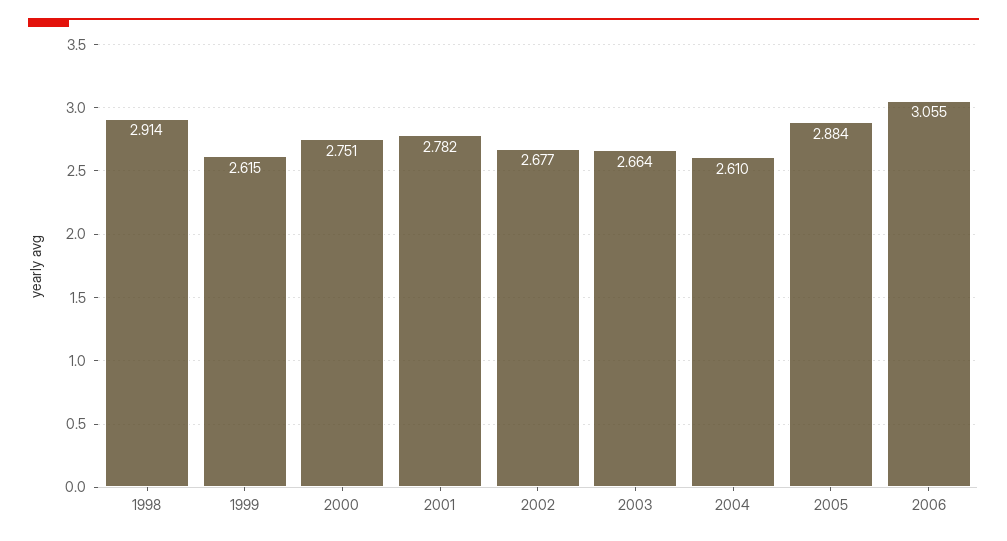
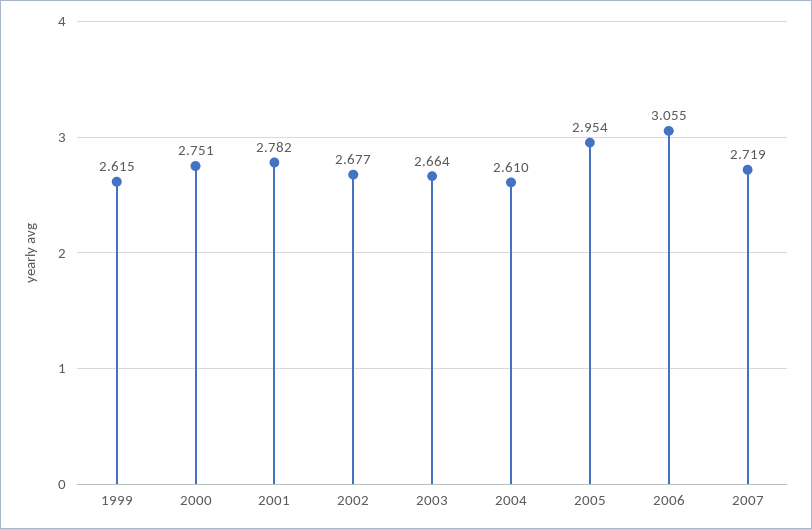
1998: 2.914 -> none
2005: 2.884 -> 2.954
2007: none -> 2.719

